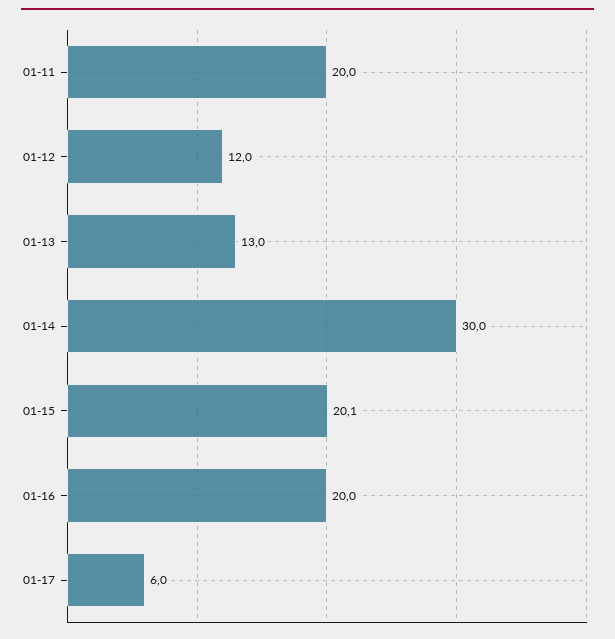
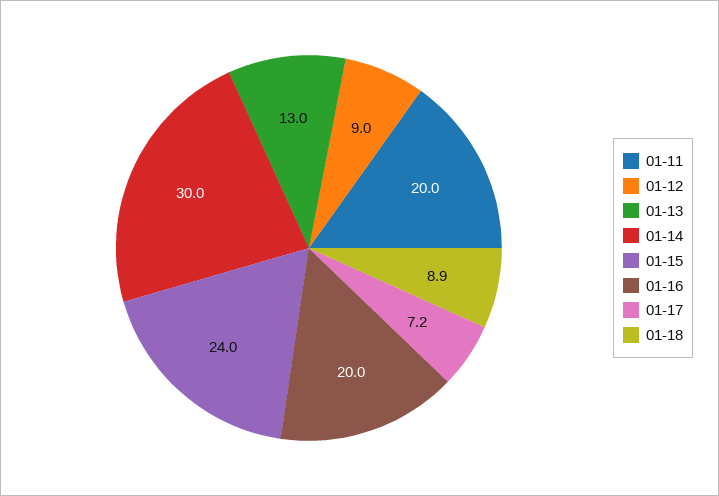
01-12: 12 -> 9
01-15: 20.1 -> 24
01-17: 6 -> 7.2
01-18: none -> 8.9

